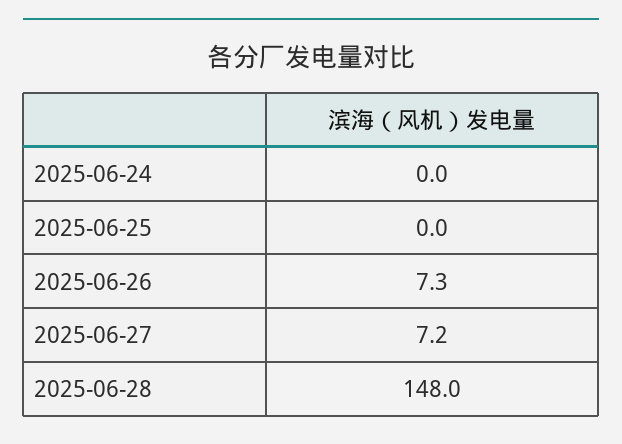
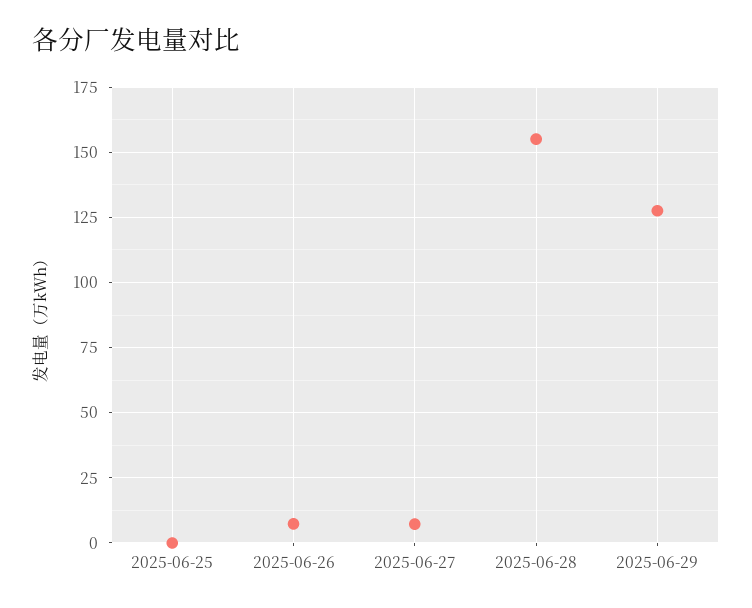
2025-06-24: 0 -> none
2025-06-28: 148 -> 155
2025-06-29: none -> 127.5

